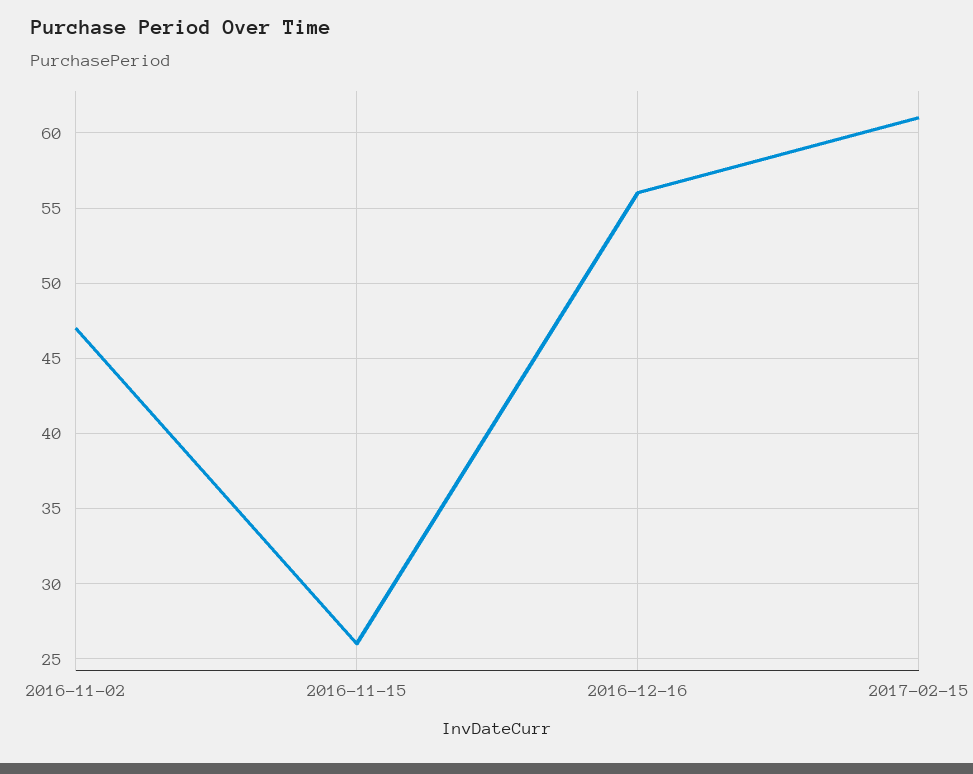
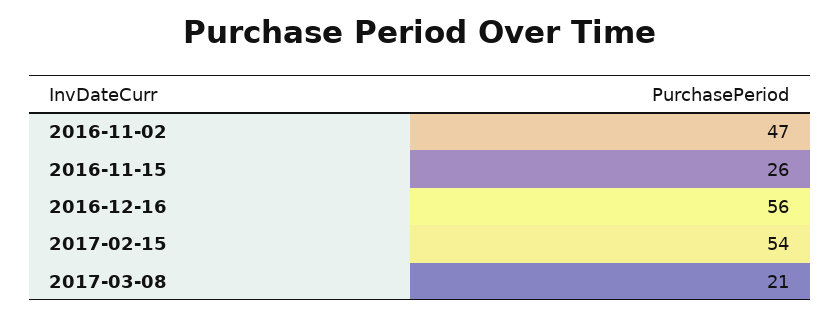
2017-02-15: 61 -> 54
2017-03-08: none -> 21

